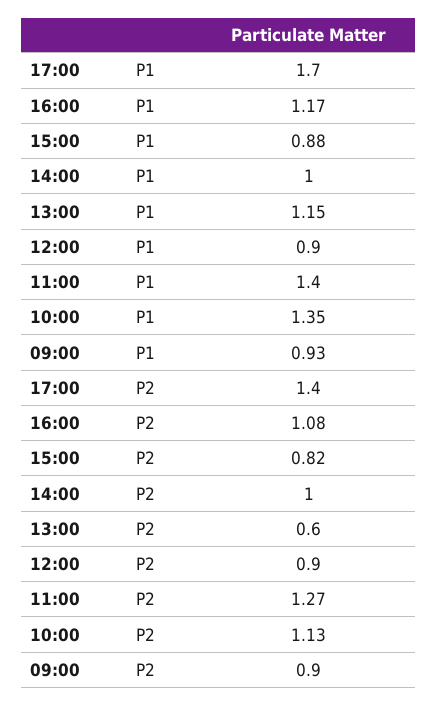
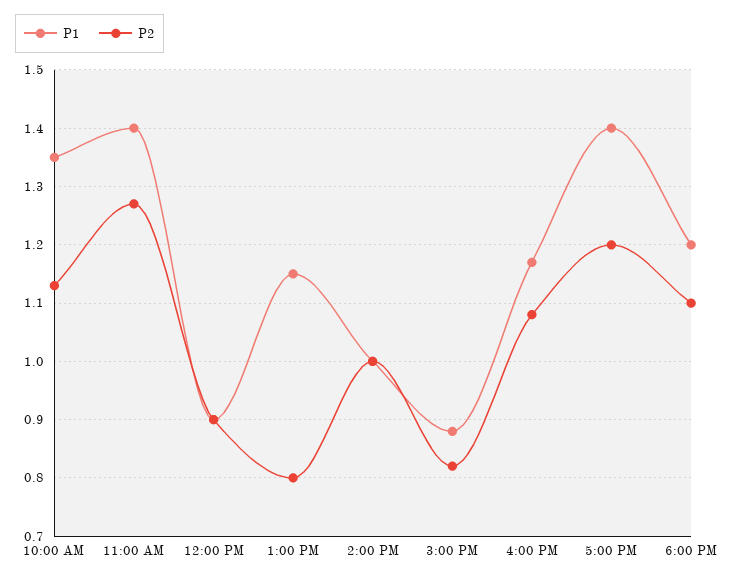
P1, 17:00: 1.7 -> 1.4
P1, 09:00: 0.93 -> none
P2, 17:00: 1.4 -> 1.2
P2, 13:00: 0.6 -> 0.8
P2, 09:00: 0.9 -> none
P1, 6:00 PM: none -> 1.2
P2, 6:00 PM: none -> 1.1

